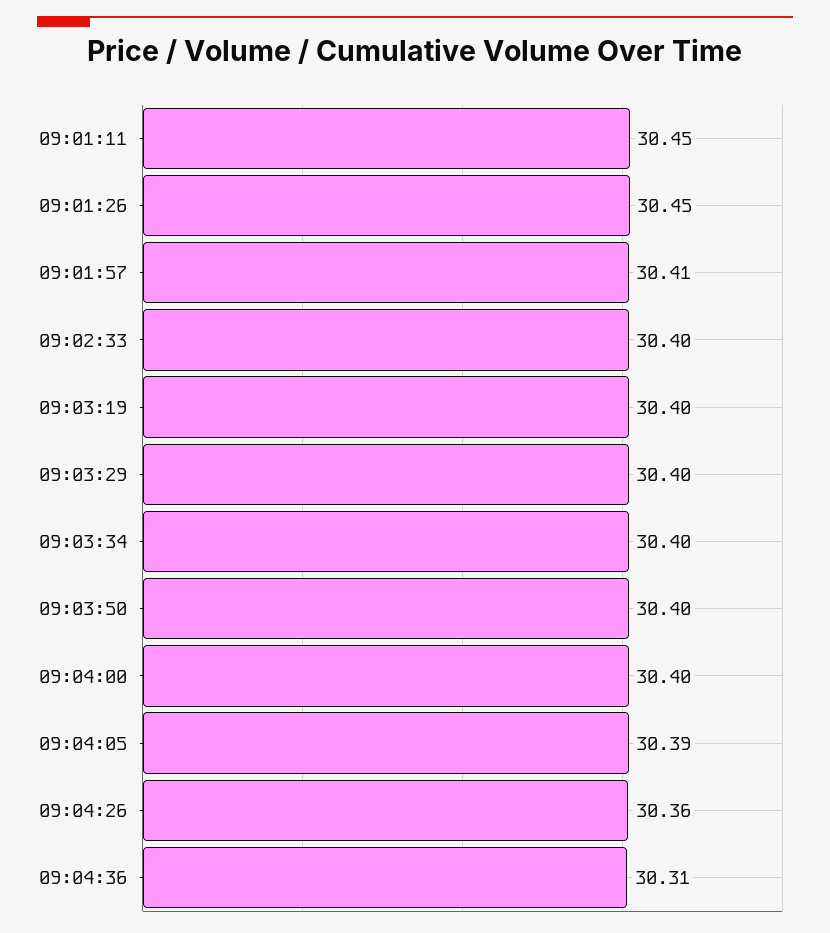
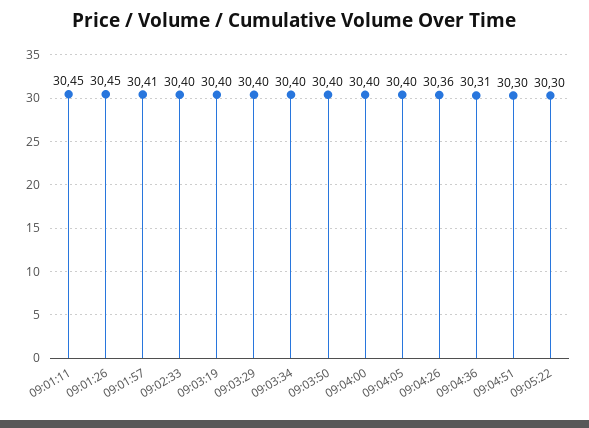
09:04:05: 30.39 -> 30.4
09:04:51: none -> 30.3
09:05:22: none -> 30.3

